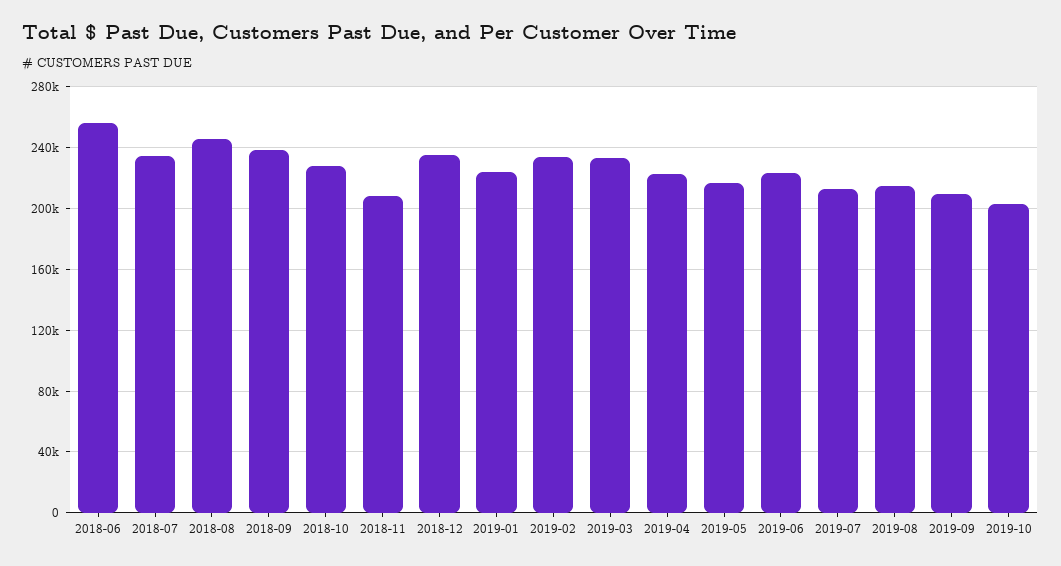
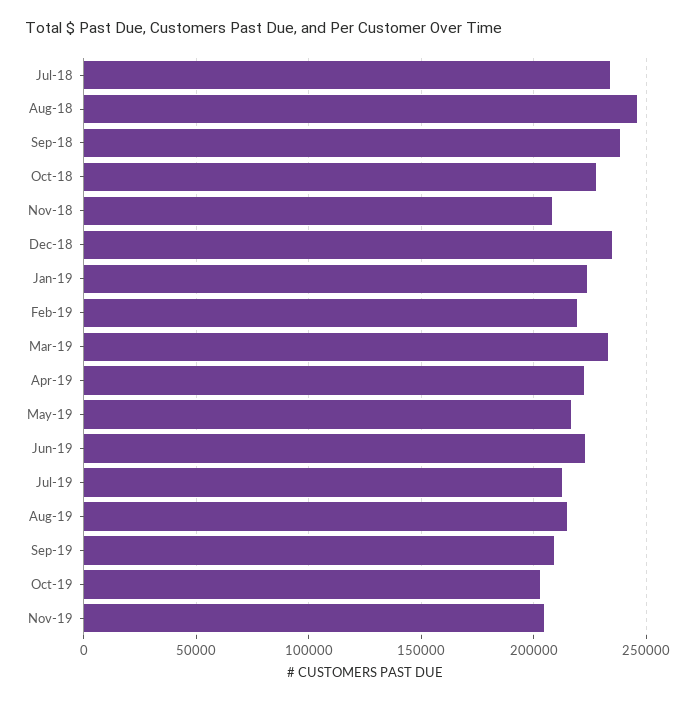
2018-06: 255000 -> none
2019-02: 235000 -> 220000
Nov-19: none -> 205000

